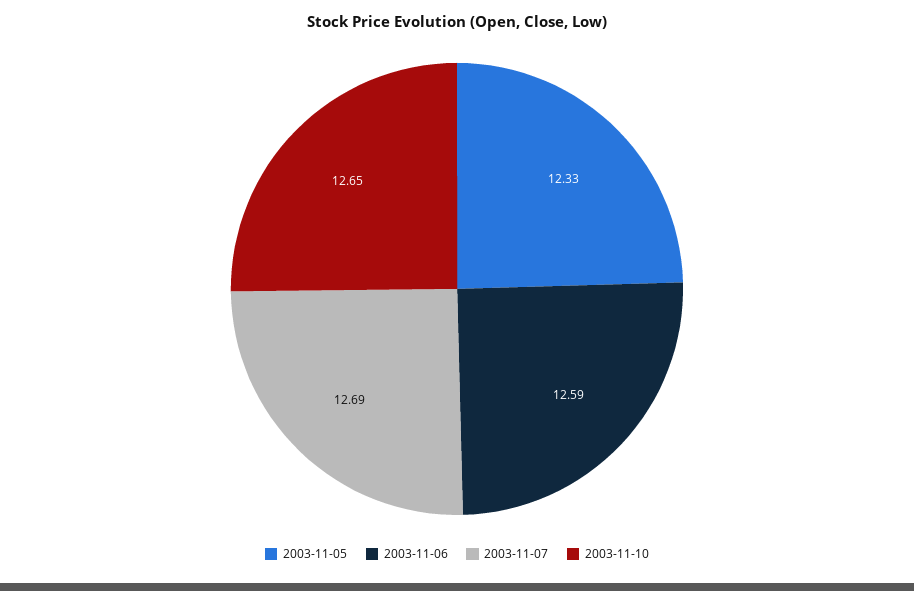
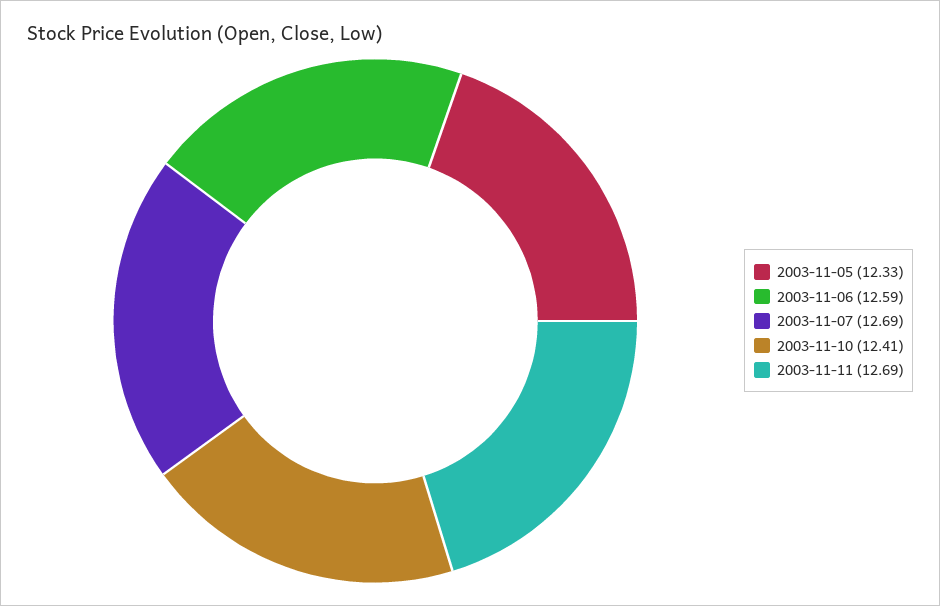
2003-11-10: 12.65 -> 12.41
2003-11-11: none -> 12.69

